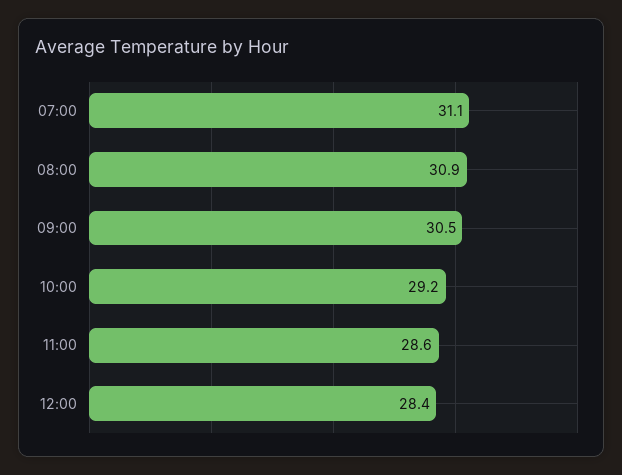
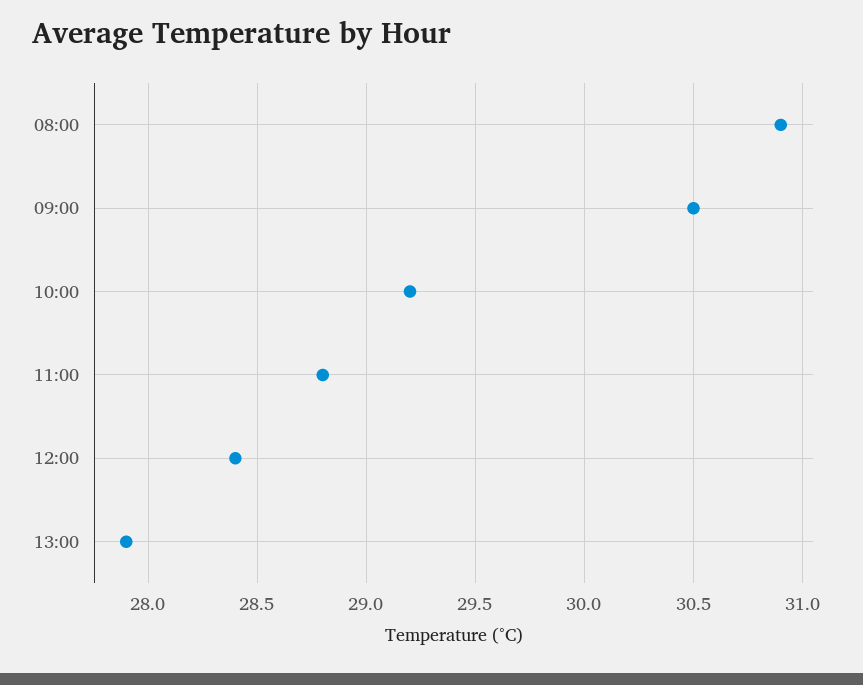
07:00: 31.1 -> none
11:00: 28.6 -> 28.8
13:00: none -> 27.9

